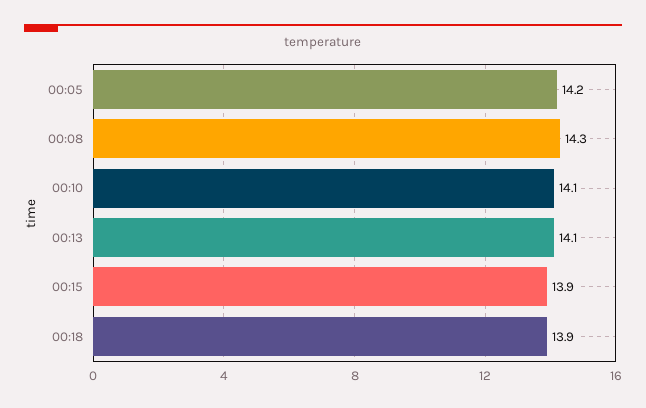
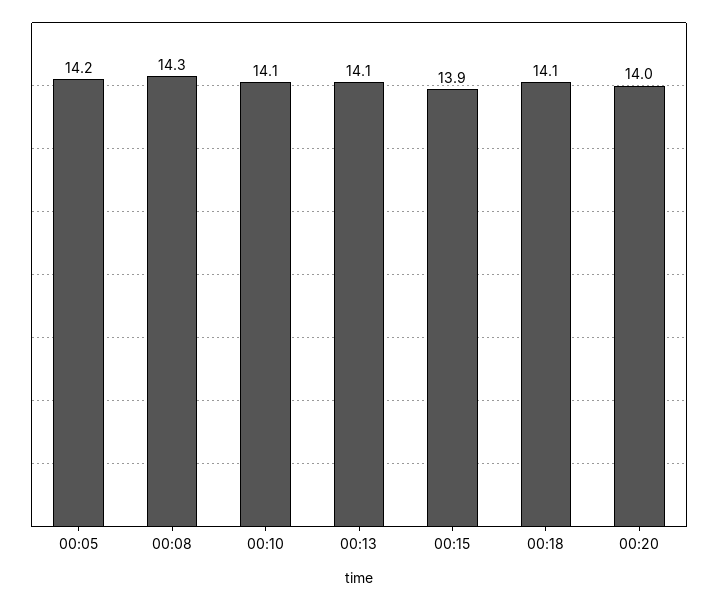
00:18: 13.9 -> 14.1
00:20: none -> 14

